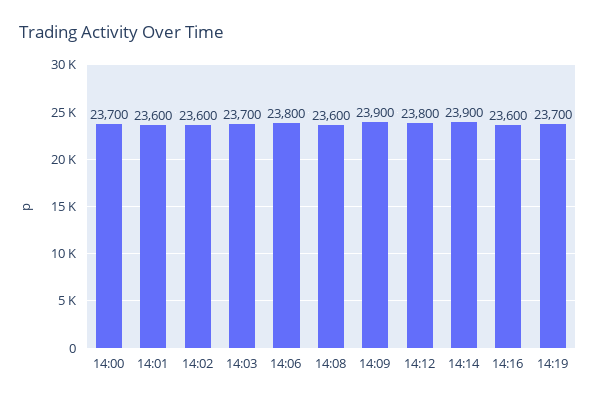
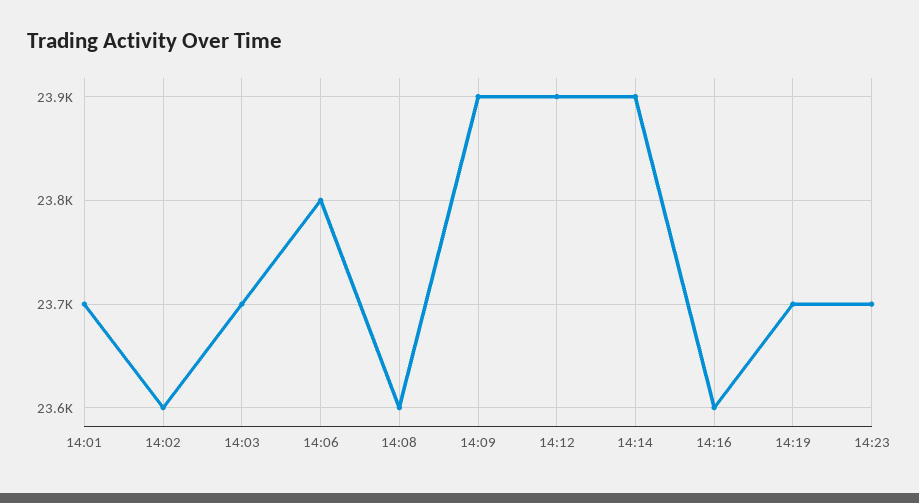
14:00: 23700 -> none
14:01: 23600 -> 23700
14:12: 23800 -> 23900
14:23: none -> 23700

